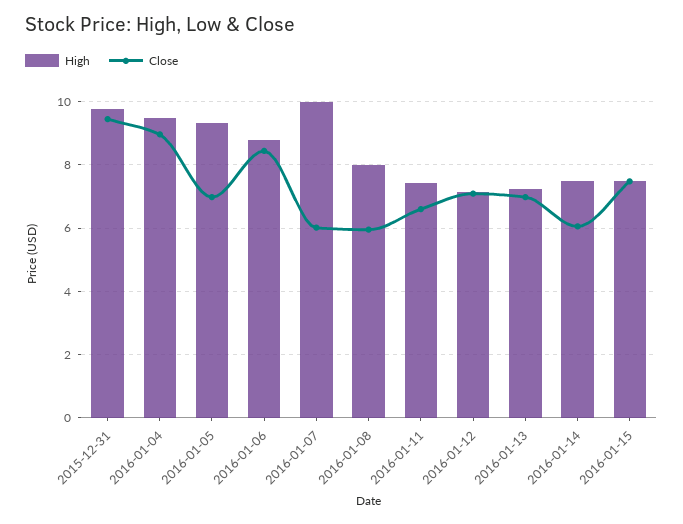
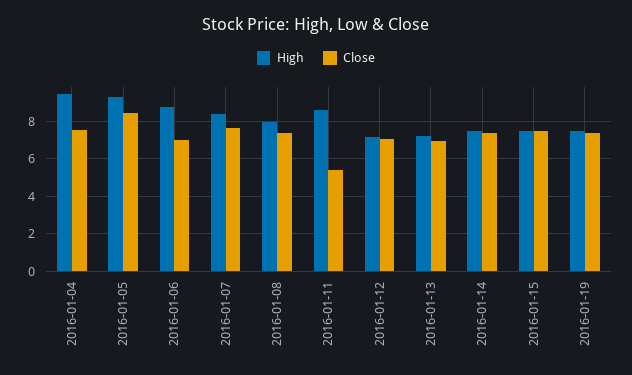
High, 2015-12-31: 9.8 -> none
Close, 2015-12-31: 9.4 -> none
Close, 2016-01-04: 9 -> 7.5
Close, 2016-01-05: 7 -> 8.5
Close, 2016-01-06: 8.4 -> 7
High, 2016-01-07: 10 -> 8.5
Close, 2016-01-07: 6 -> 7.5
Close, 2016-01-08: 6 -> 7.5
High, 2016-01-11: 7.4 -> 8.5
Close, 2016-01-11: 6.6 -> 5.5
Close, 2016-01-14: 6 -> 7.5
High, 2016-01-19: none -> 7.5
Close, 2016-01-19: none -> 7.5

